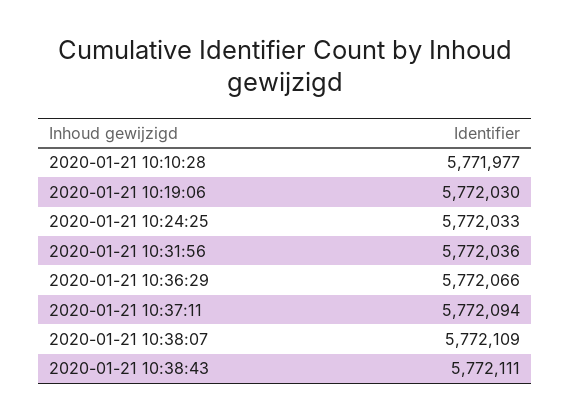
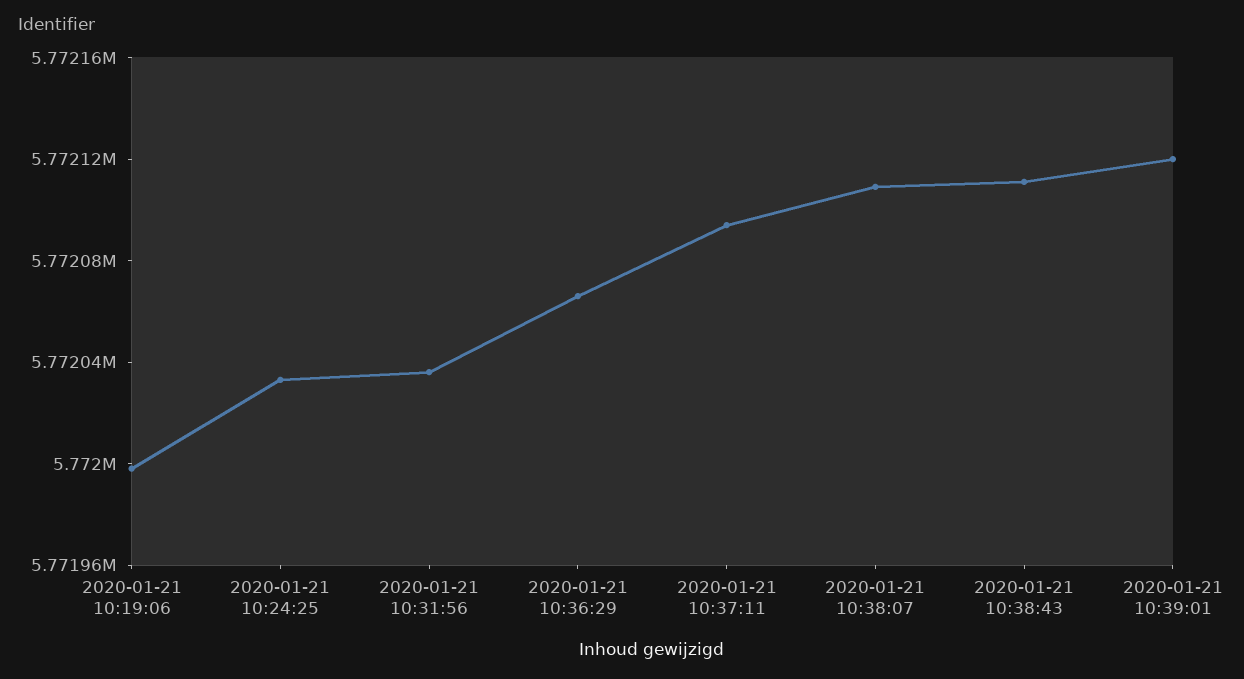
2020-01-21 10:10:28: 5771977 -> none
2020-01-21 10:19:06: 5772030 -> 5772000
2020-01-21 10:39:01: none -> 5772120

